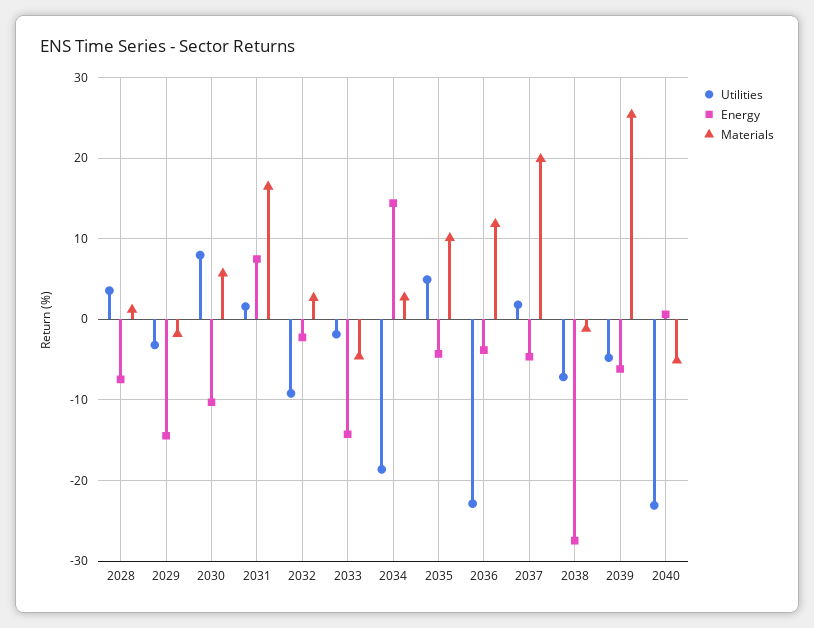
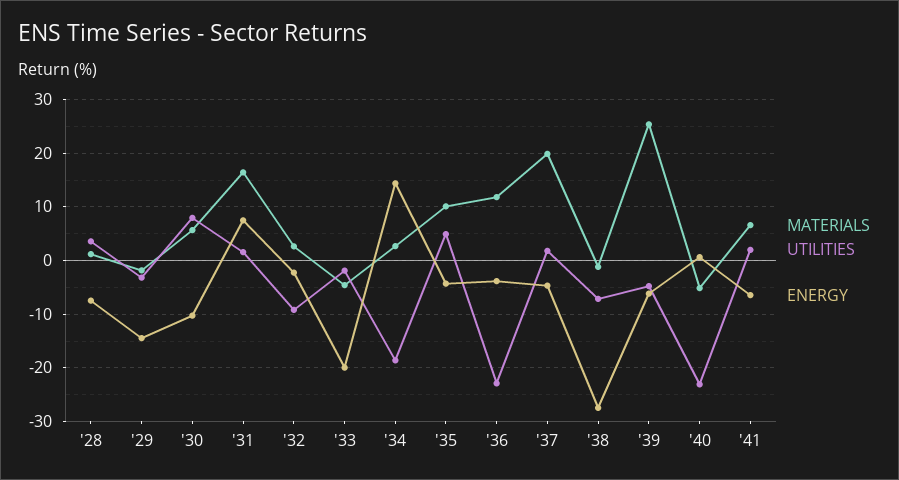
Energy, 2033: -14 -> -20
Materials, '41: none -> 6
Utilities, '41: none -> 2
Energy, '41: none -> -6

